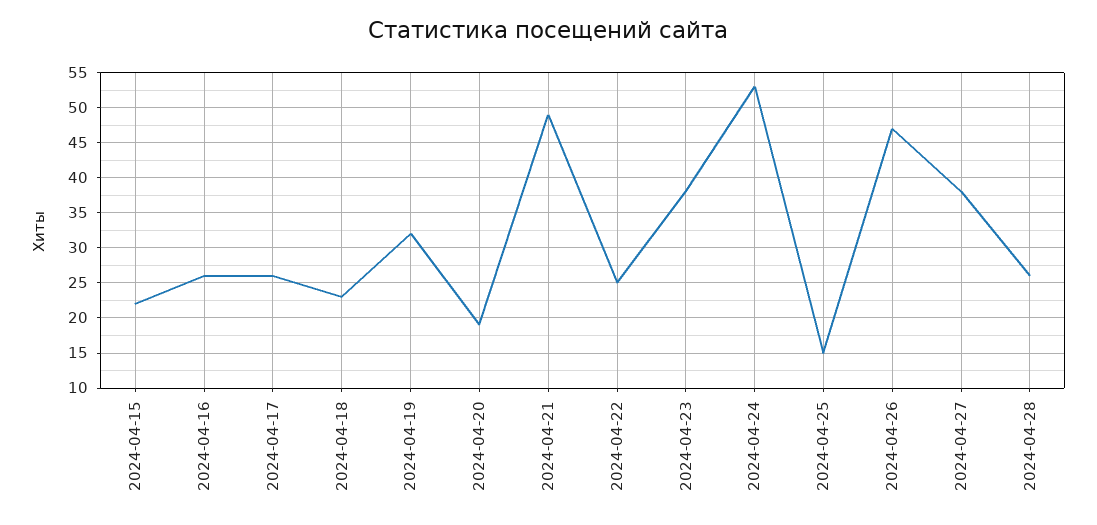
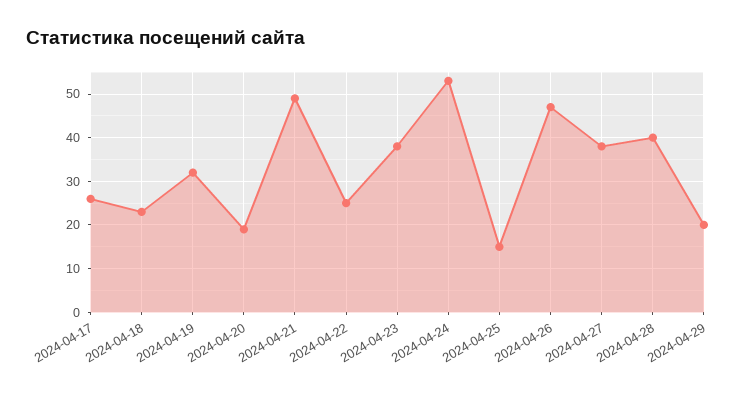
2024-04-15: 22 -> none
2024-04-16: 26 -> none
2024-04-28: 26 -> 40
2024-04-29: none -> 20

